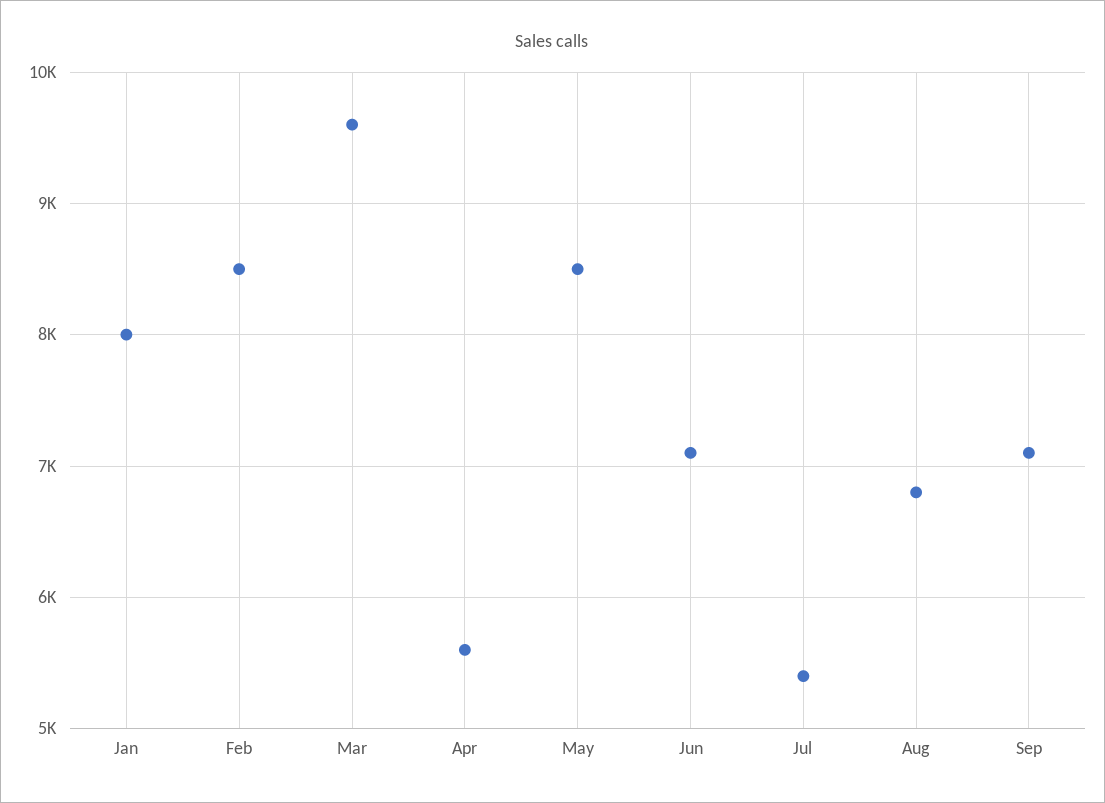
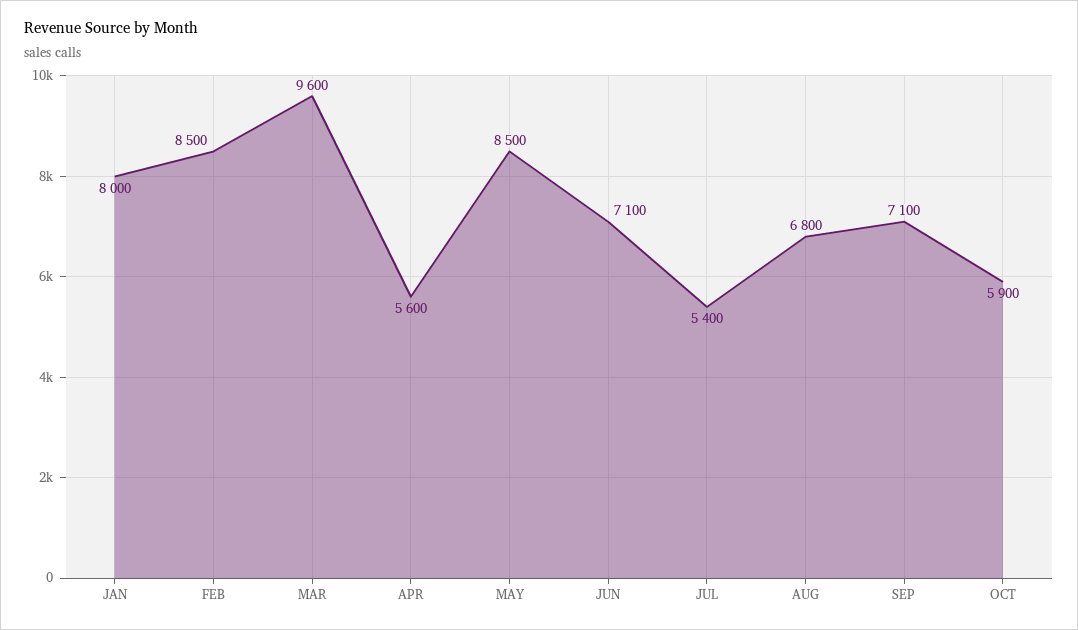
OCT: none -> 5900

